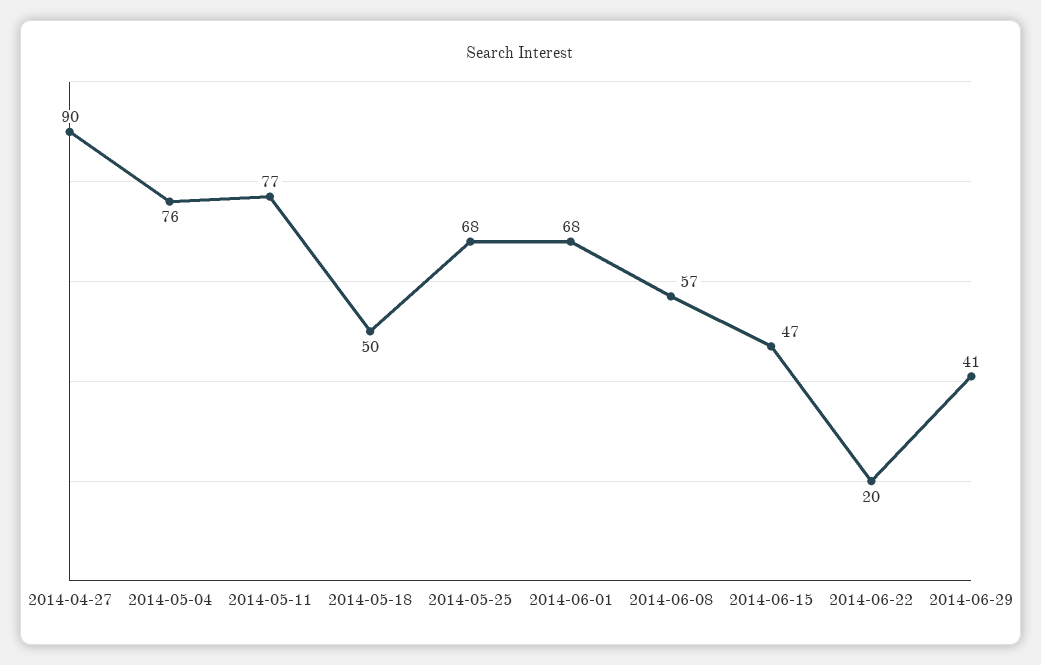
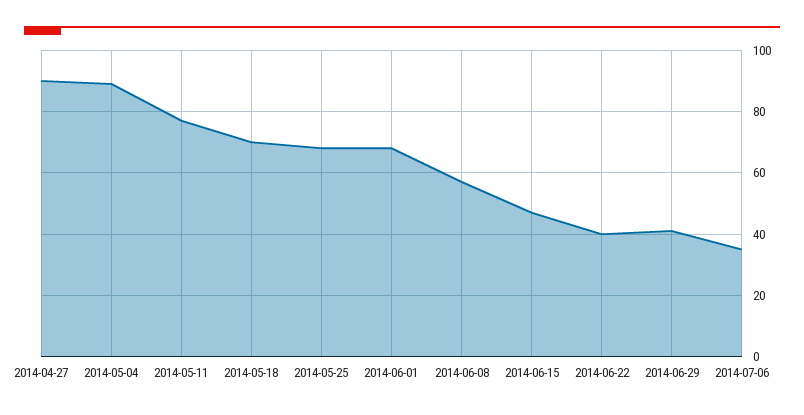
2014-05-04: 76 -> 90
2014-05-18: 50 -> 70
2014-06-22: 20 -> 40
2014-07-06: none -> 35

